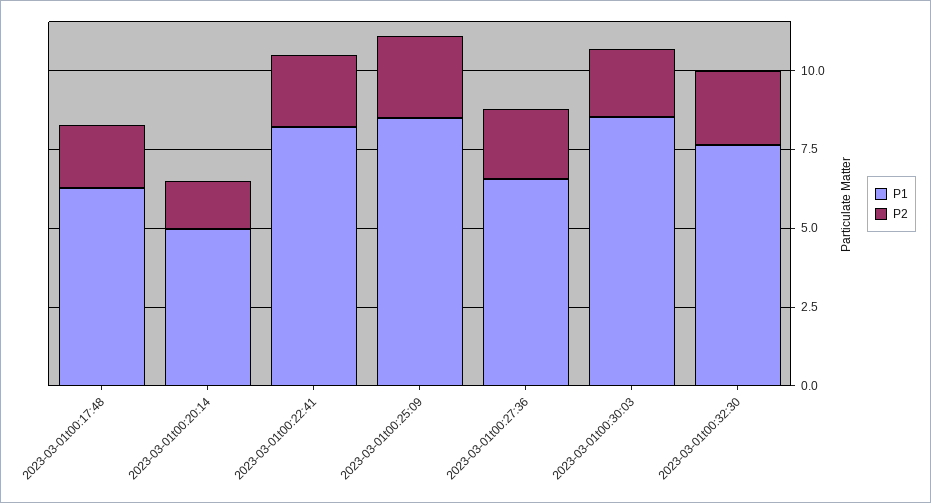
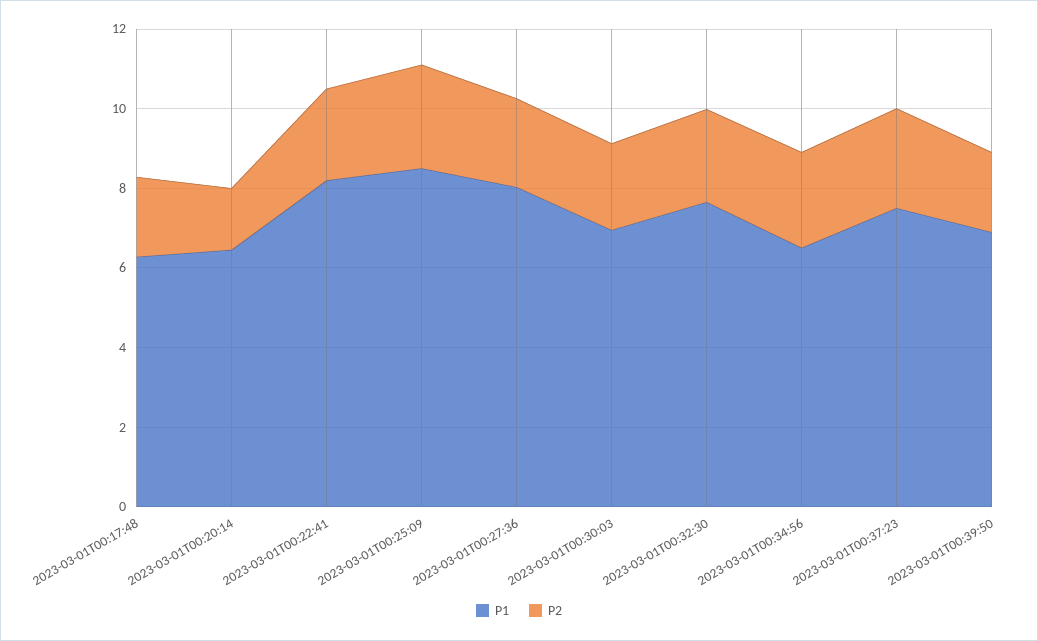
P1, 2023-03-01t00:20:14: 5 -> 6.5
P1, 2023-03-01t00:27:36: 6.5 -> 8
P1, 2023-03-01t00:30:03: 8.5 -> 7
P1, 2023-03-01T00:34:56: none -> 6.5
P2, 2023-03-01T00:34:56: none -> 2.5
P1, 2023-03-01T00:37:23: none -> 7.5
P2, 2023-03-01T00:37:23: none -> 2.5
P1, 2023-03-01T00:39:50: none -> 7
P2, 2023-03-01T00:39:50: none -> 2

